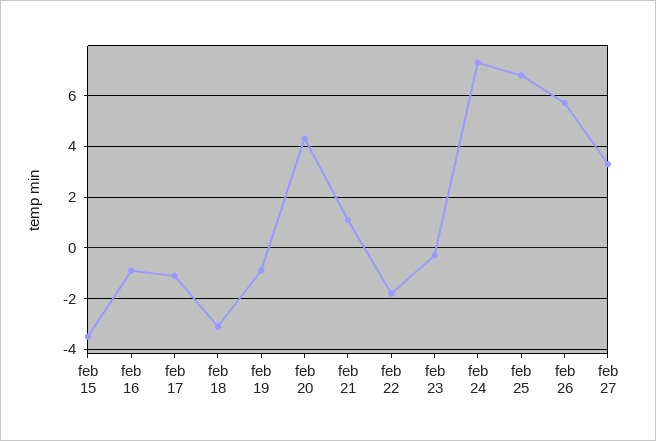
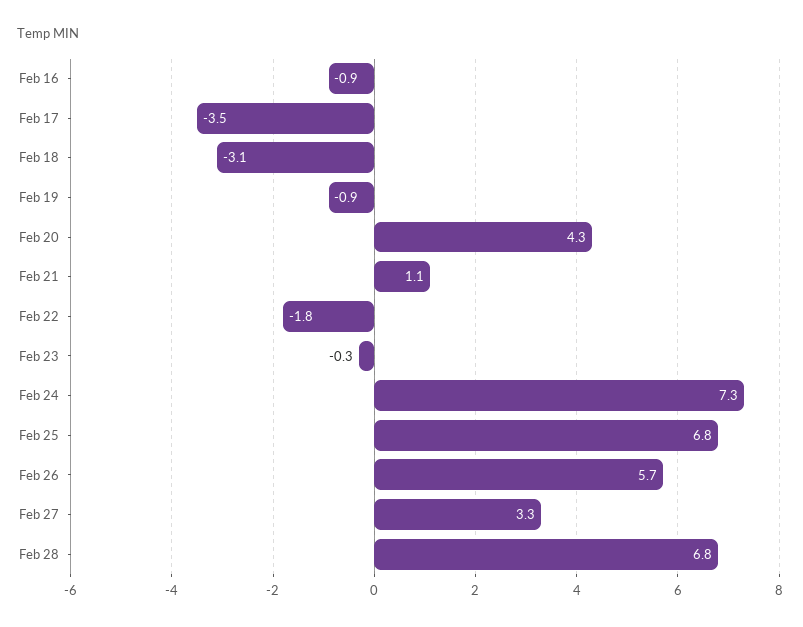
feb 15: -3.5 -> none
feb 17: -1 -> -3.5
Feb 28: none -> 6.8

